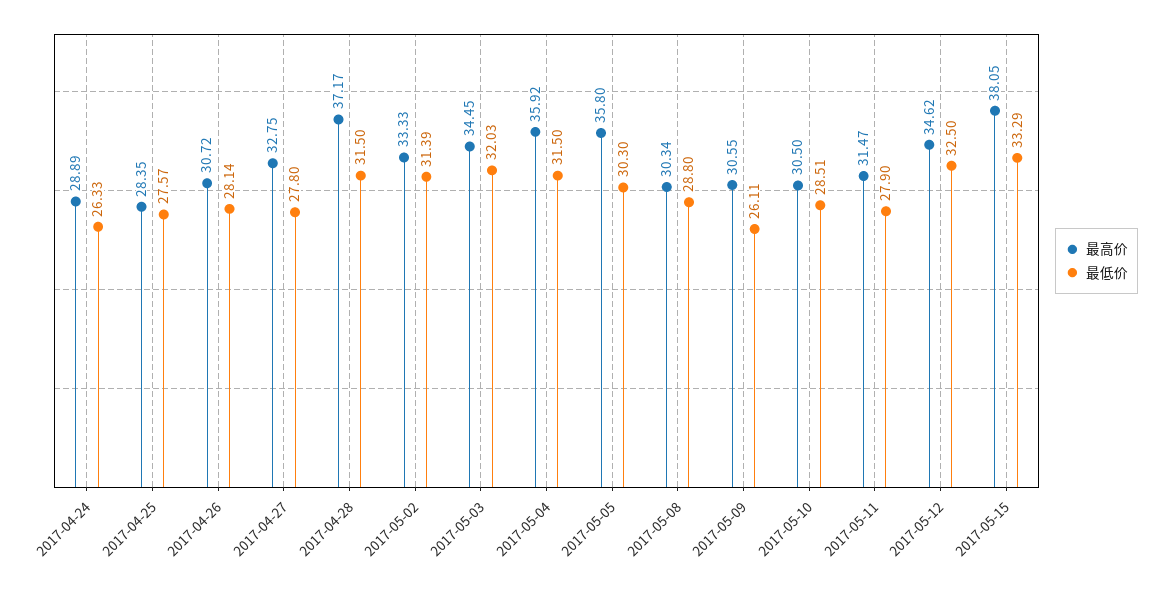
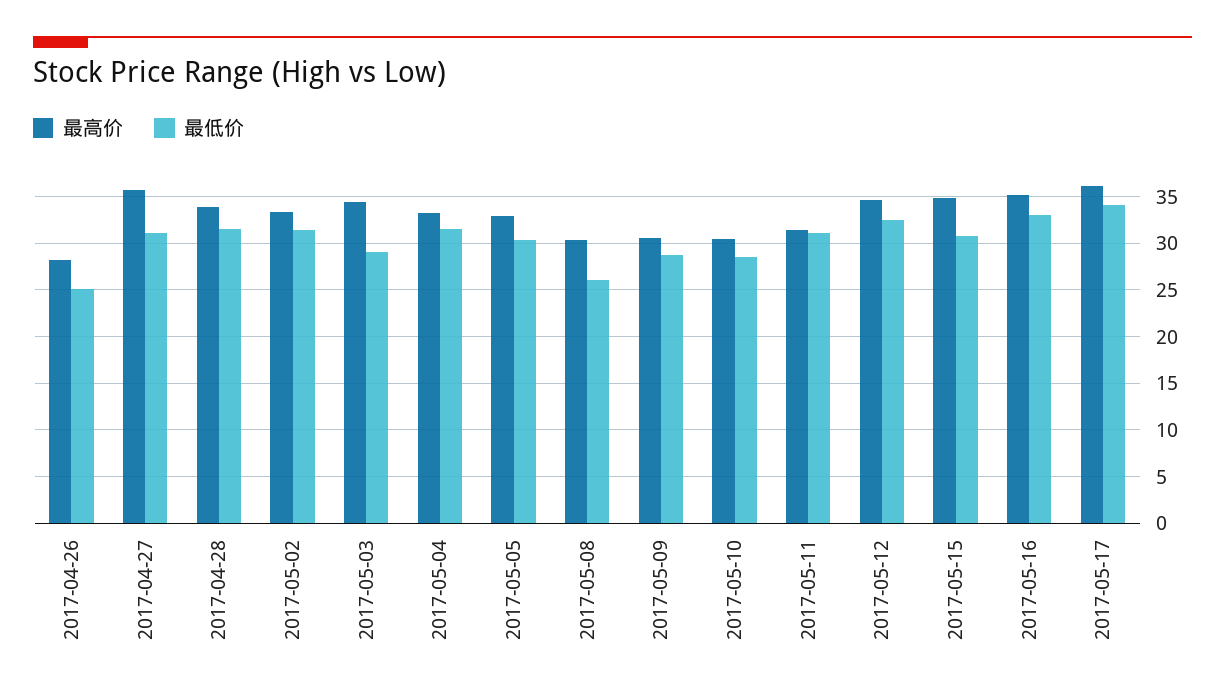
最高价, 2017-04-24: 28.89 -> none
最低价, 2017-04-24: 26.33 -> none
最高价, 2017-04-25: 28.35 -> none
最低价, 2017-04-25: 27.57 -> none
最高价, 2017-04-26: 30.72 -> 28
最低价, 2017-04-26: 28.14 -> 25
最高价, 2017-04-27: 32.75 -> 36
最低价, 2017-04-27: 27.8 -> 31
最高价, 2017-04-28: 37.17 -> 34
最低价, 2017-05-03: 32.03 -> 29
最高价, 2017-05-04: 35.92 -> 33
最高价, 2017-05-05: 35.8 -> 33
最低价, 2017-05-08: 28.8 -> 26
最低价, 2017-05-09: 26.11 -> 29
最低价, 2017-05-11: 27.9 -> 31
最高价, 2017-05-15: 38.05 -> 35
最低价, 2017-05-15: 33.29 -> 31
最高价, 2017-05-16: none -> 35
最低价, 2017-05-16: none -> 33
最高价, 2017-05-17: none -> 36
最低价, 2017-05-17: none -> 34

